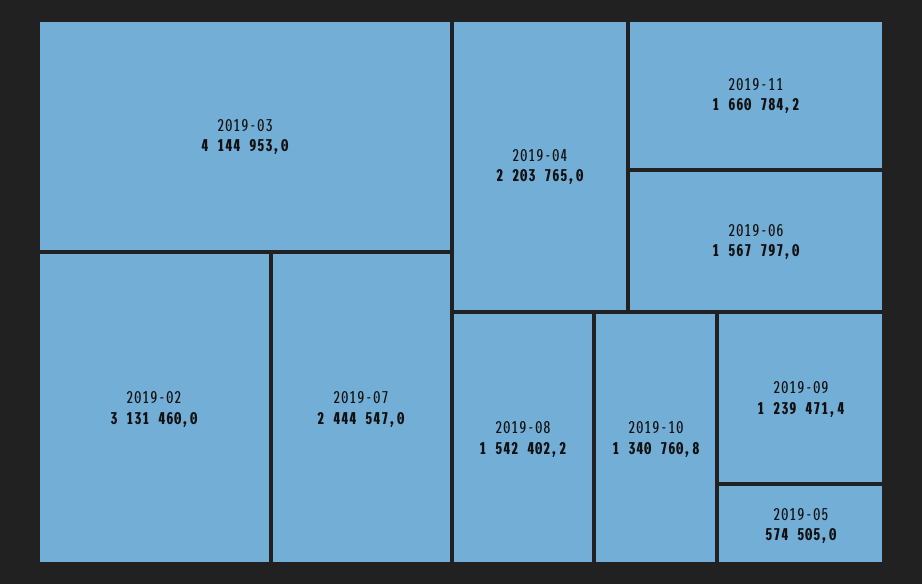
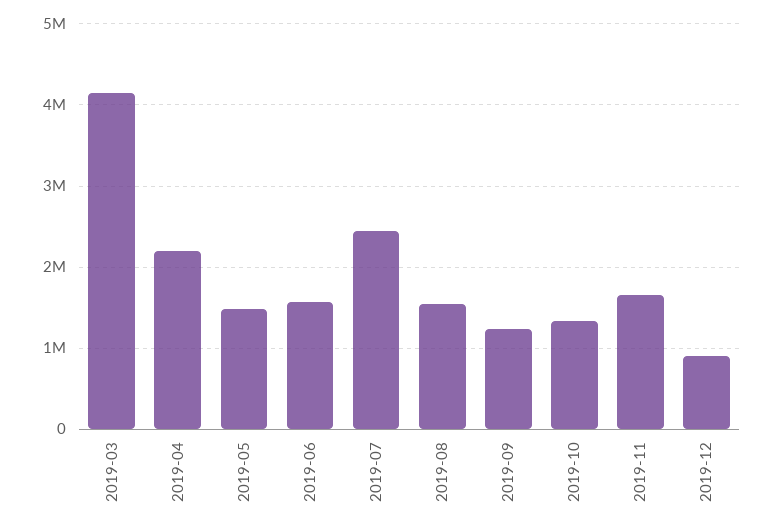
2019-02: 3131460 -> none
2019-05: 574505 -> 1500000
2019-12: none -> 900000

